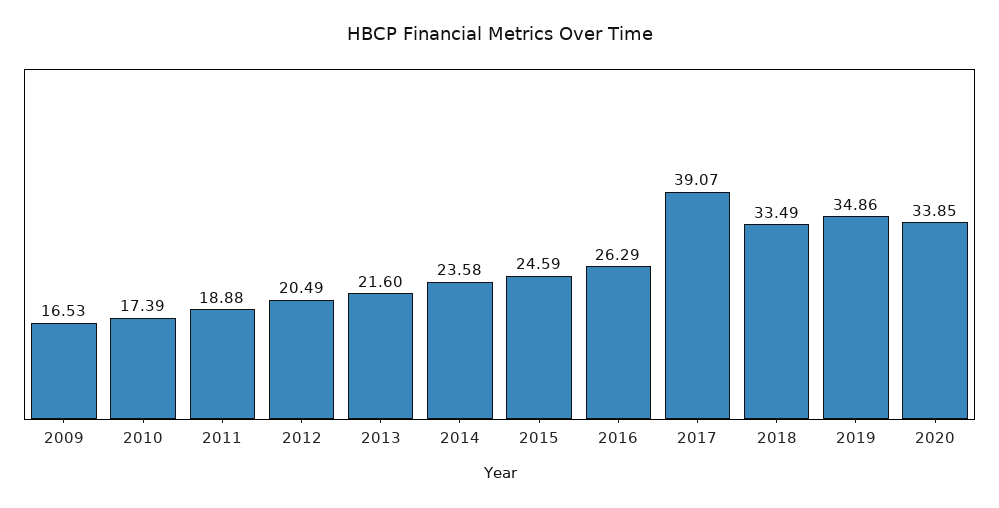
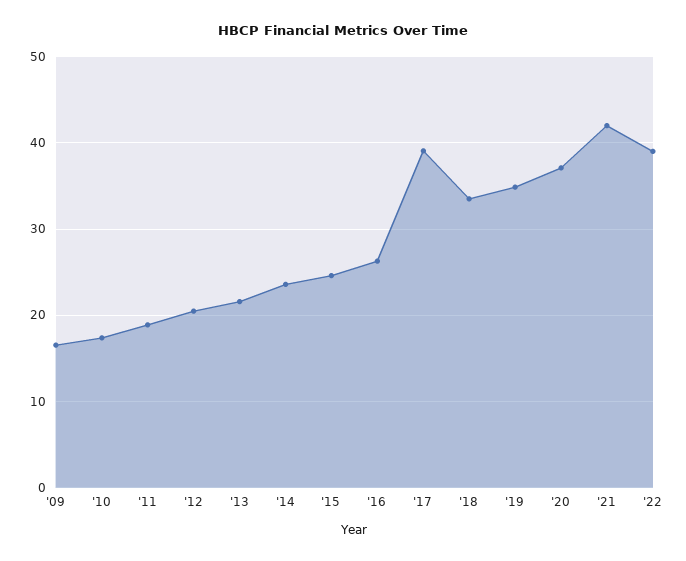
2020: 33.85 -> 37
'21: none -> 42
'22: none -> 39

